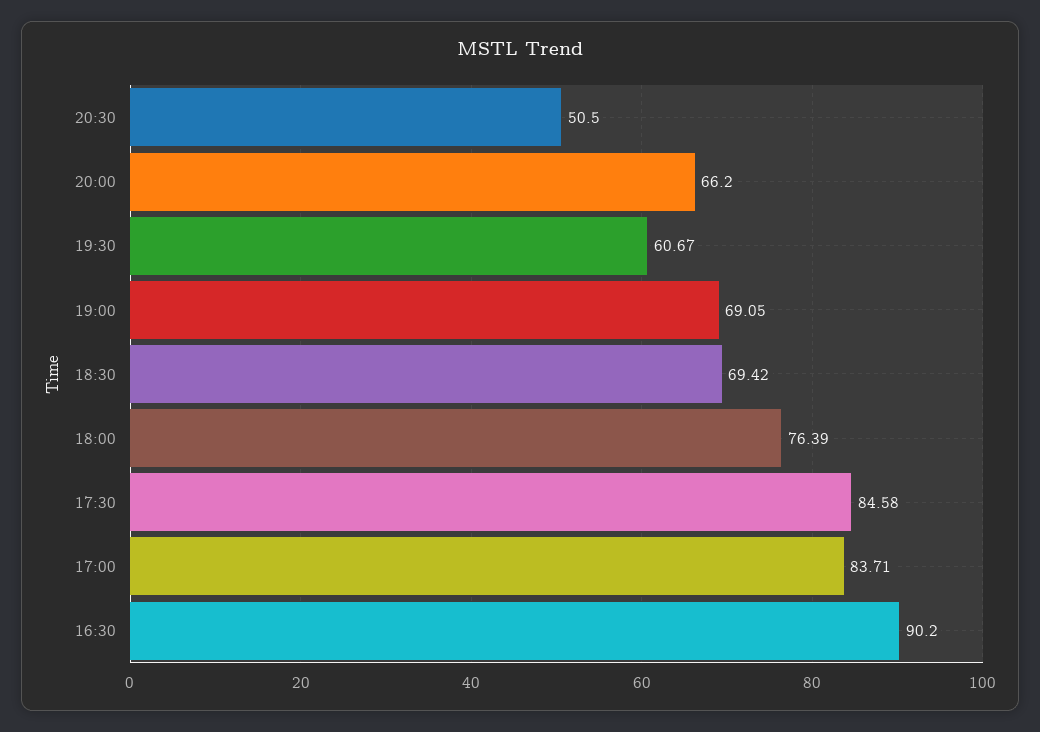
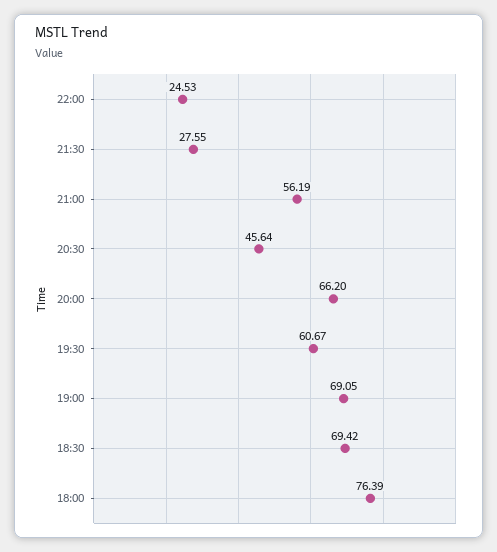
20:30: 50.5 -> 45.64
17:30: 84.58 -> none
17:00: 83.71 -> none
16:30: 90.2 -> none
22:00: none -> 24.53
21:30: none -> 27.55
21:00: none -> 56.19

